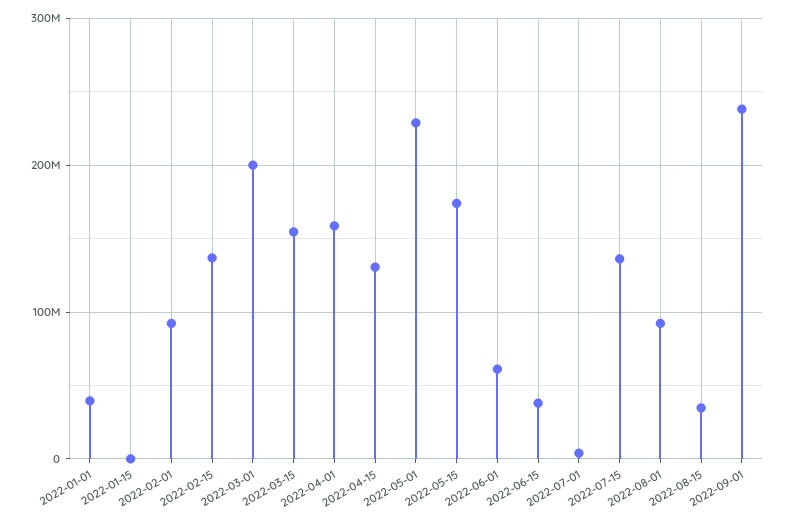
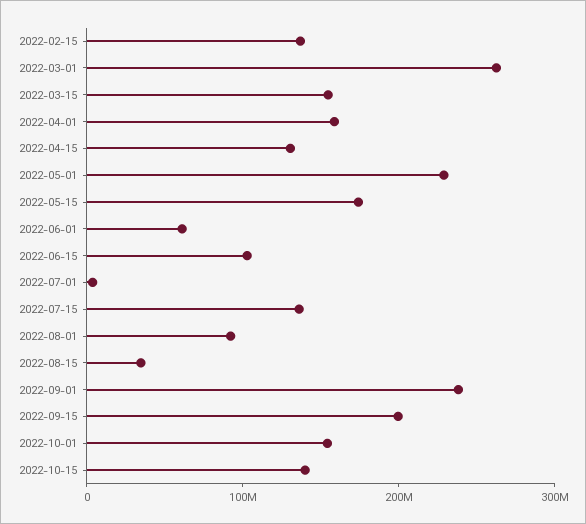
2022-01-01: 40000000 -> none
2022-01-15: 0 -> none
2022-02-01: 90000000 -> none
2022-03-01: 200000000 -> 260000000
2022-06-15: 40000000 -> 100000000
2022-09-15: none -> 200000000
2022-10-01: none -> 160000000
2022-10-15: none -> 140000000

